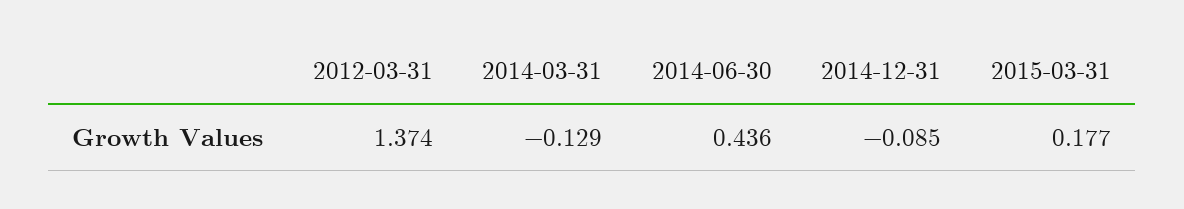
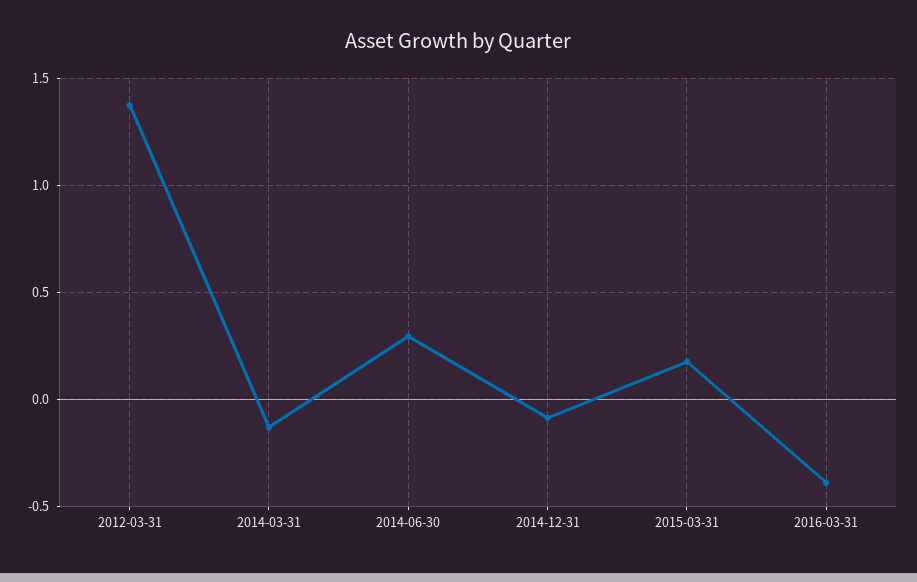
2014-06-30: 0.436 -> 0.3
2016-03-31: none -> -0.4

